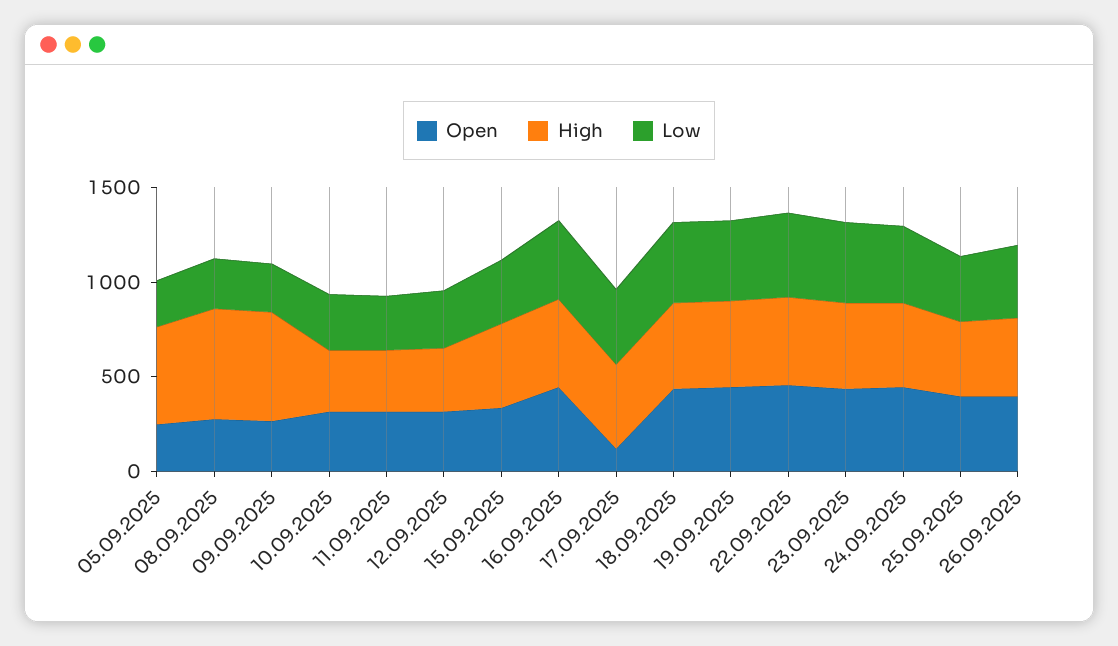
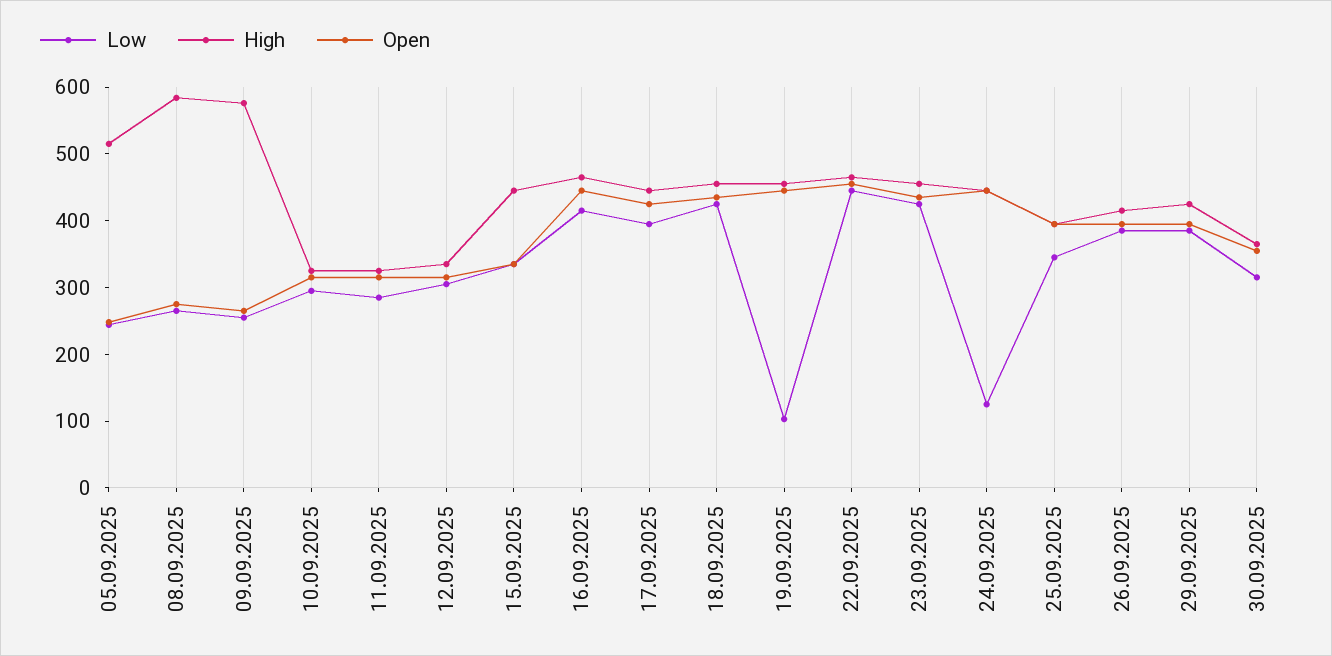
Open, 17.09.2025: 100 -> 420
Low, 19.09.2025: 400 -> 100
Low, 24.09.2025: 400 -> 120
Low, 29.09.2025: none -> 380
High, 29.09.2025: none -> 420
Open, 29.09.2025: none -> 400
Low, 30.09.2025: none -> 320
High, 30.09.2025: none -> 360
Open, 30.09.2025: none -> 360

